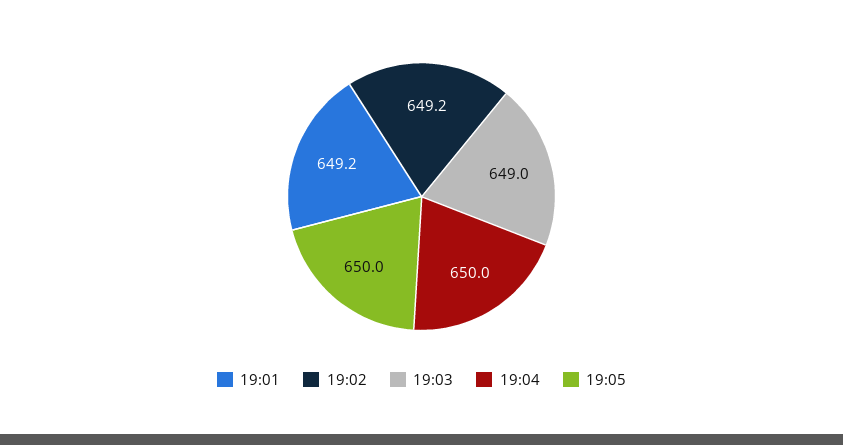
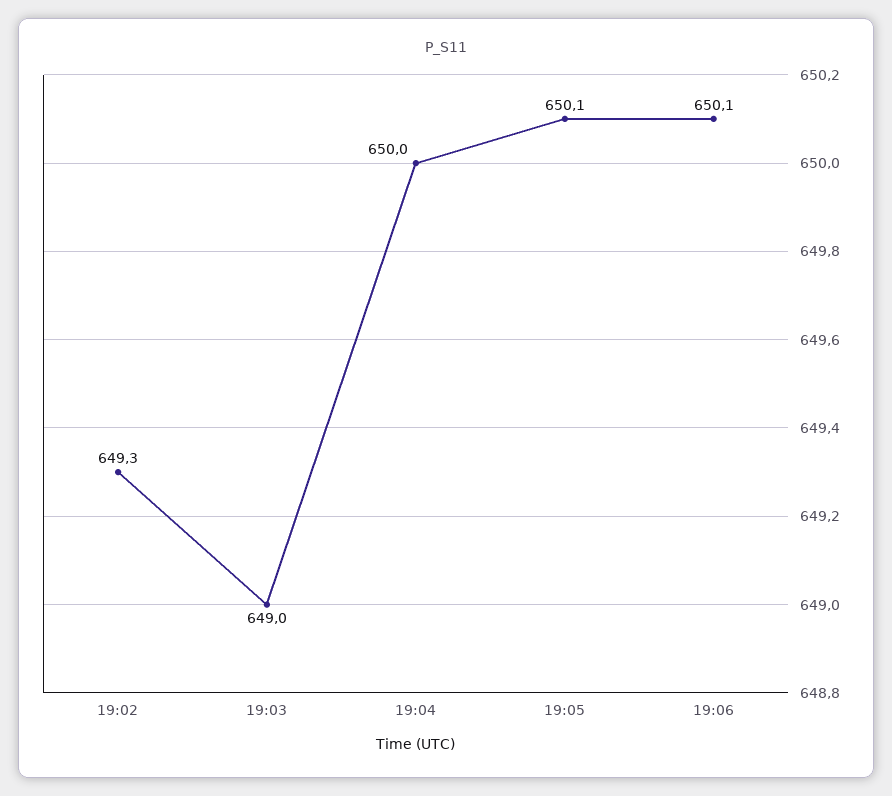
19:01: 649.2 -> none
19:02: 649.2 -> 649.3
19:05: 650 -> 650.1
19:06: none -> 650.1

